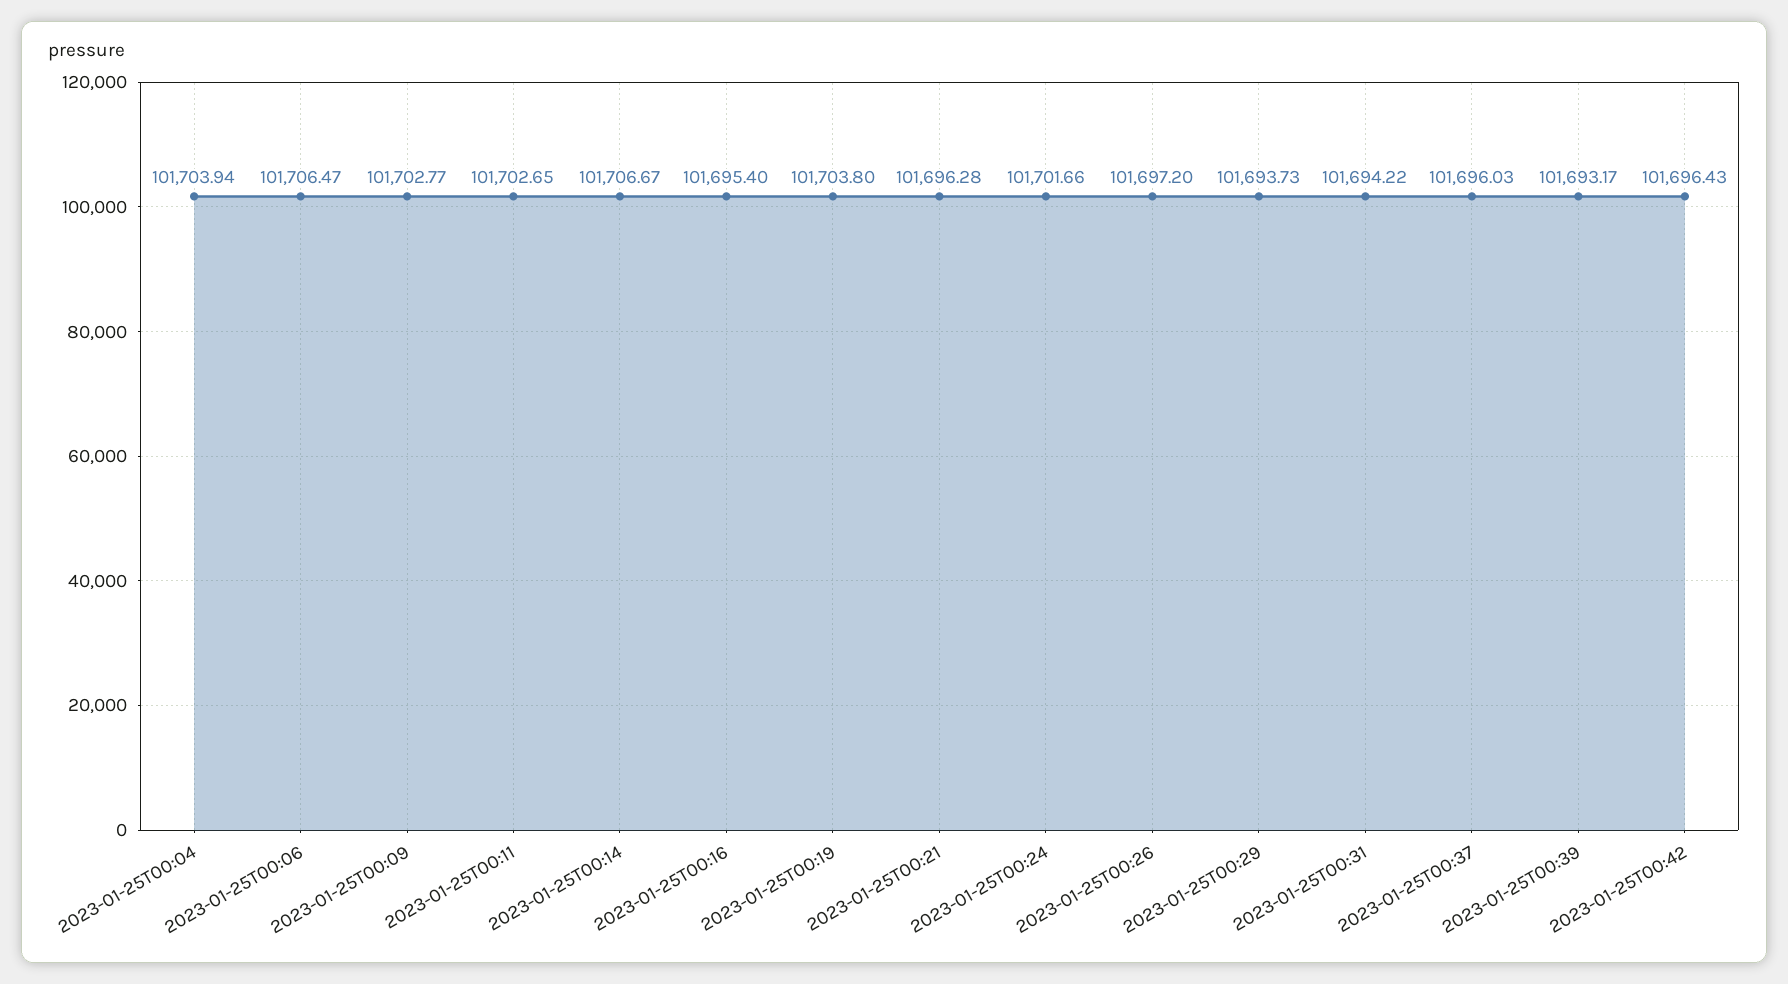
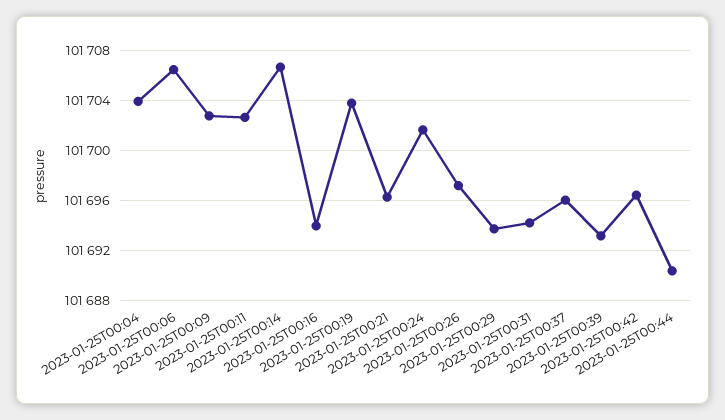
2023-01-25T00:16: 101695.4 -> 101694
2023-01-25T00:44: none -> 101690.5

